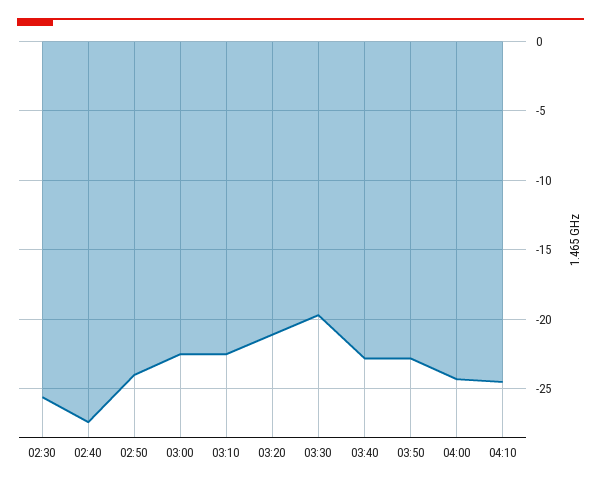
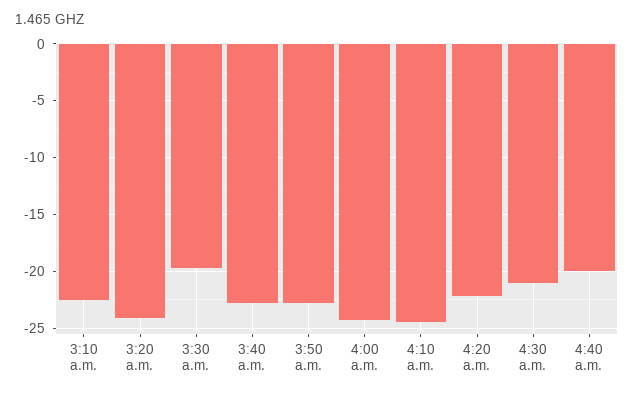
02:30: -25.5 -> none
02:40: -27.5 -> none
02:50: -24 -> none
03:00: -22.5 -> none
03:20: -21 -> -24
4:20 a.m.: none -> -22
4:30 a.m.: none -> -21
4:40 a.m.: none -> -20

